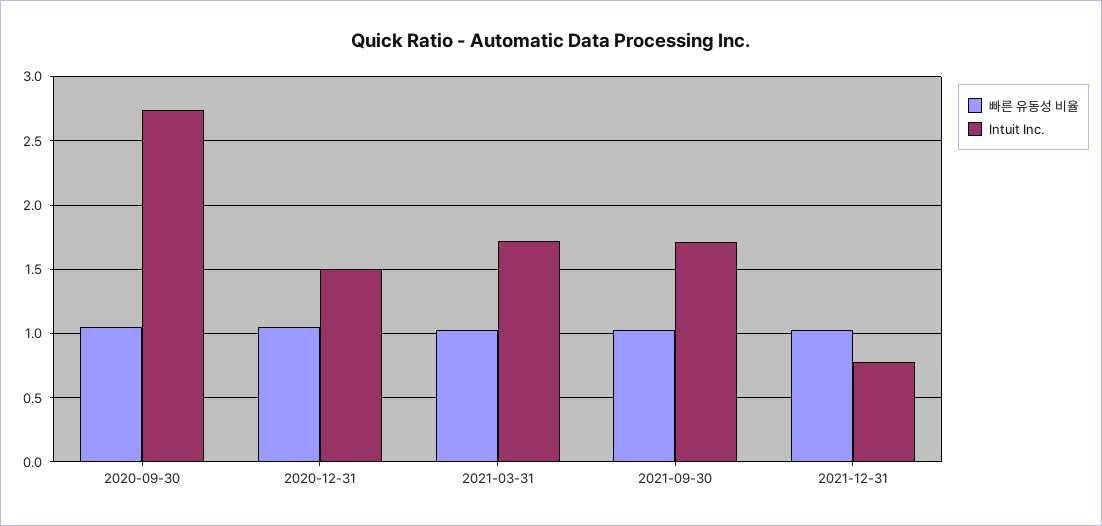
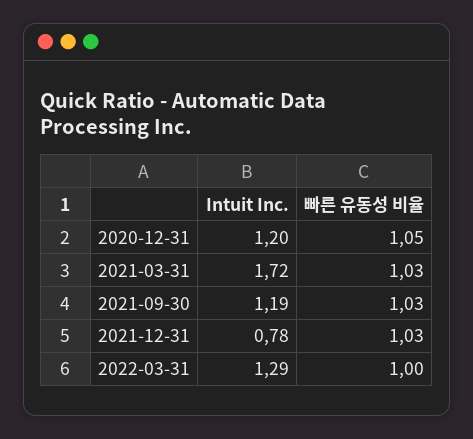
빠른 유동성 비율, 2020-09-30: 1.05 -> none
Intuit Inc., 2020-09-30: 2.75 -> none
Intuit Inc., 2020-12-31: 1.5 -> 1.2
Intuit Inc., 2021-09-30: 1.7 -> 1.19
Intuit Inc., 2022-03-31: none -> 1.29
빠른 유동성 비율, 2022-03-31: none -> 1

